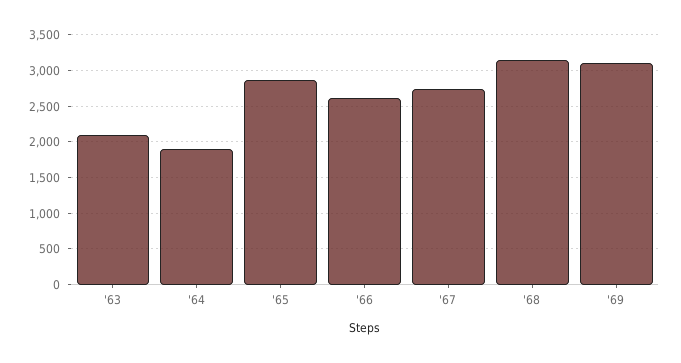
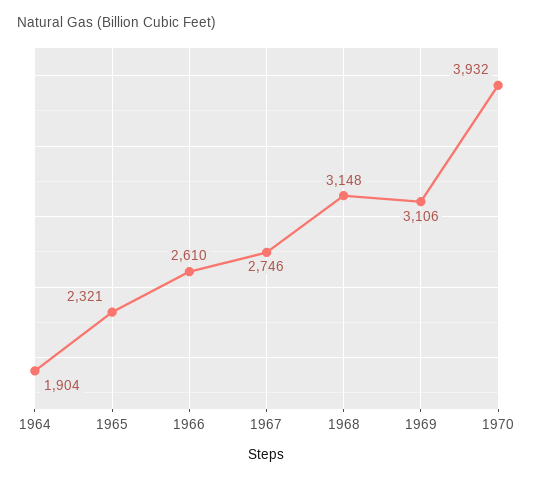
'63: 2100 -> none
'65: 2900 -> 2321
1970: none -> 3932

